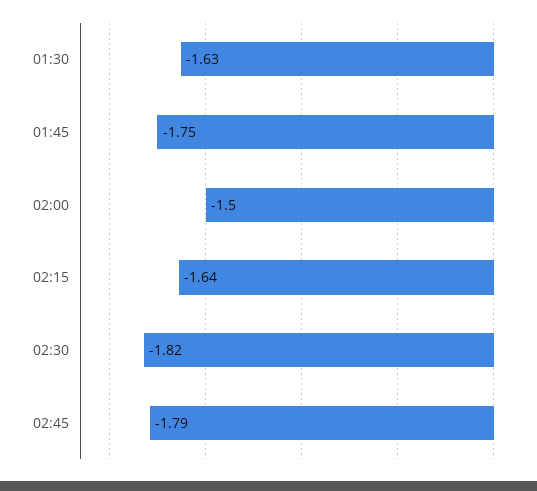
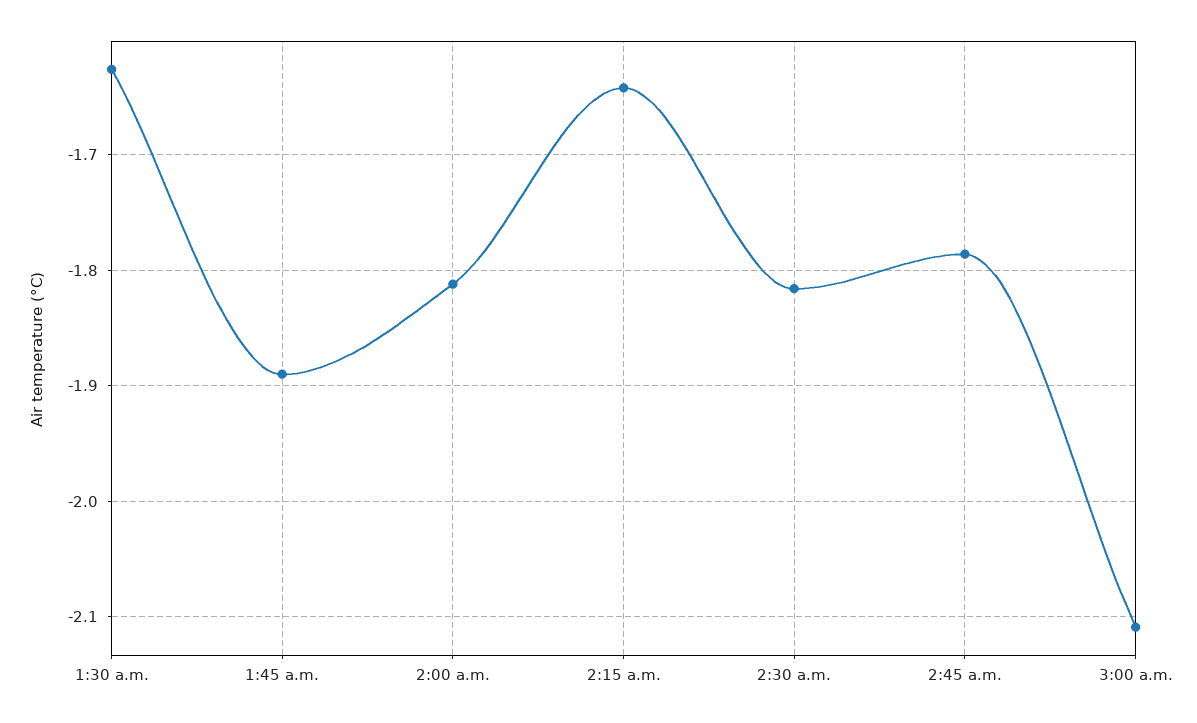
01:45: -1.75 -> -1.89
02:00: -1.5 -> -1.81
3:00 a.m.: none -> -2.11

